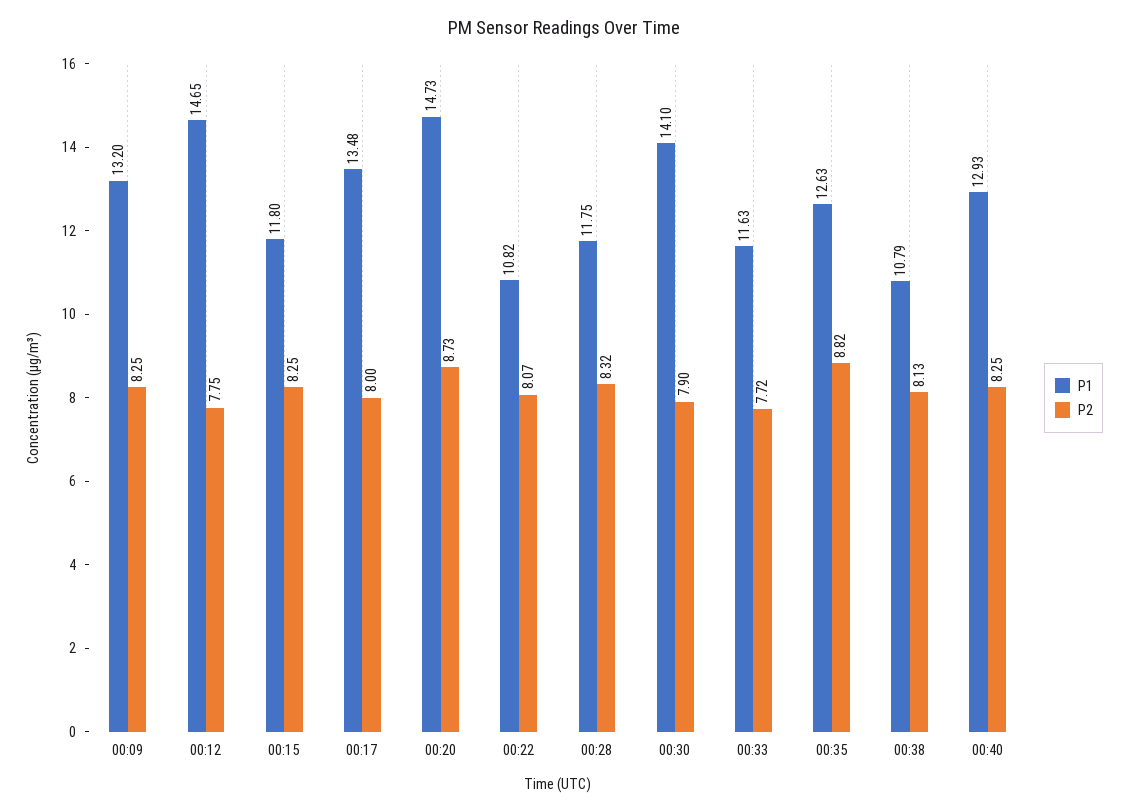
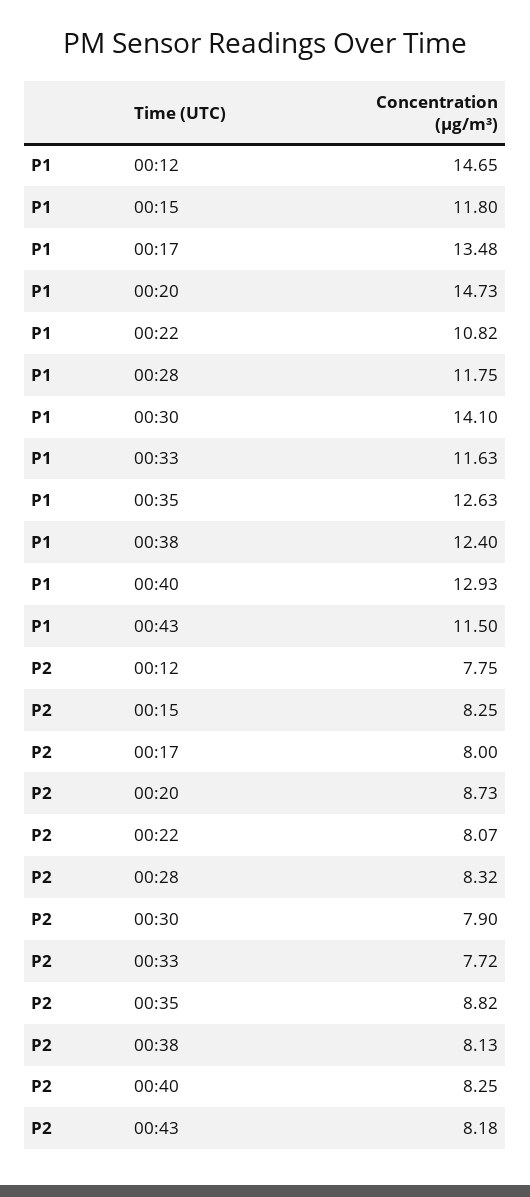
P1, 00:09: 13.2 -> none
P2, 00:09: 8.25 -> none
P1, 00:38: 10.79 -> 12.4
P1, 00:43: none -> 11.5
P2, 00:43: none -> 8.18

